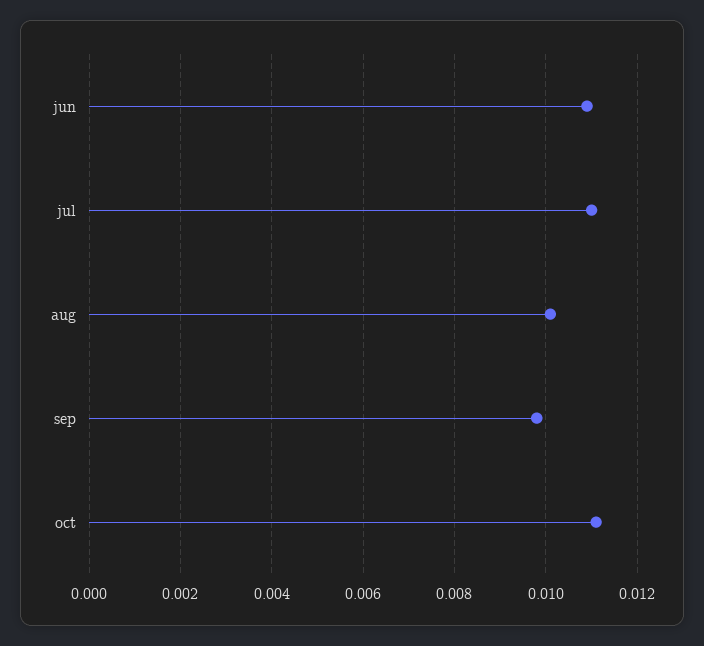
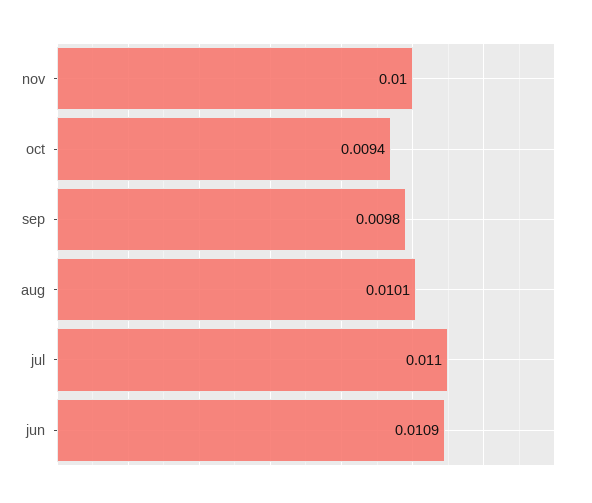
oct: 0.011 -> 0.0094
nov: none -> 0.01

